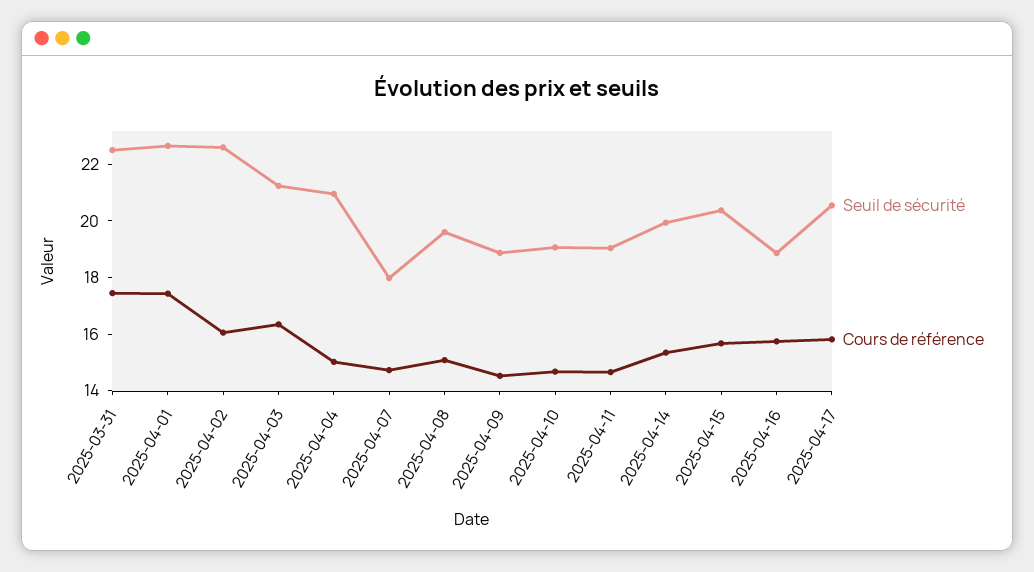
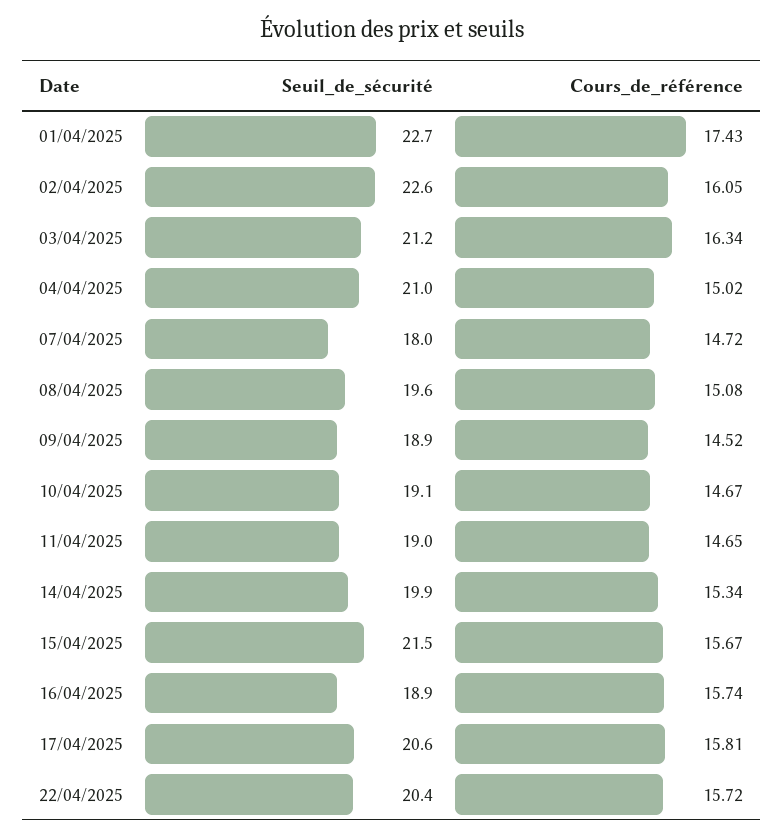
Seuil de sécurité, 2025-03-31: 22.5 -> none
Cours de référence, 2025-03-31: 17.5 -> none
Seuil de sécurité, 2025-04-15: 20.5 -> 21.5
Seuil de sécurité, 22/04/2025: none -> 20.4
Cours de référence, 22/04/2025: none -> 15.72

